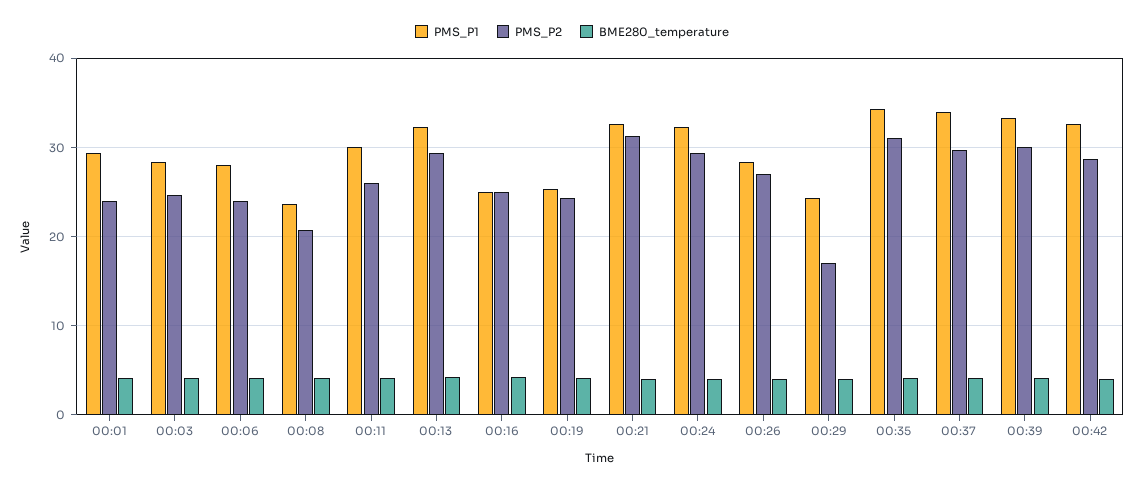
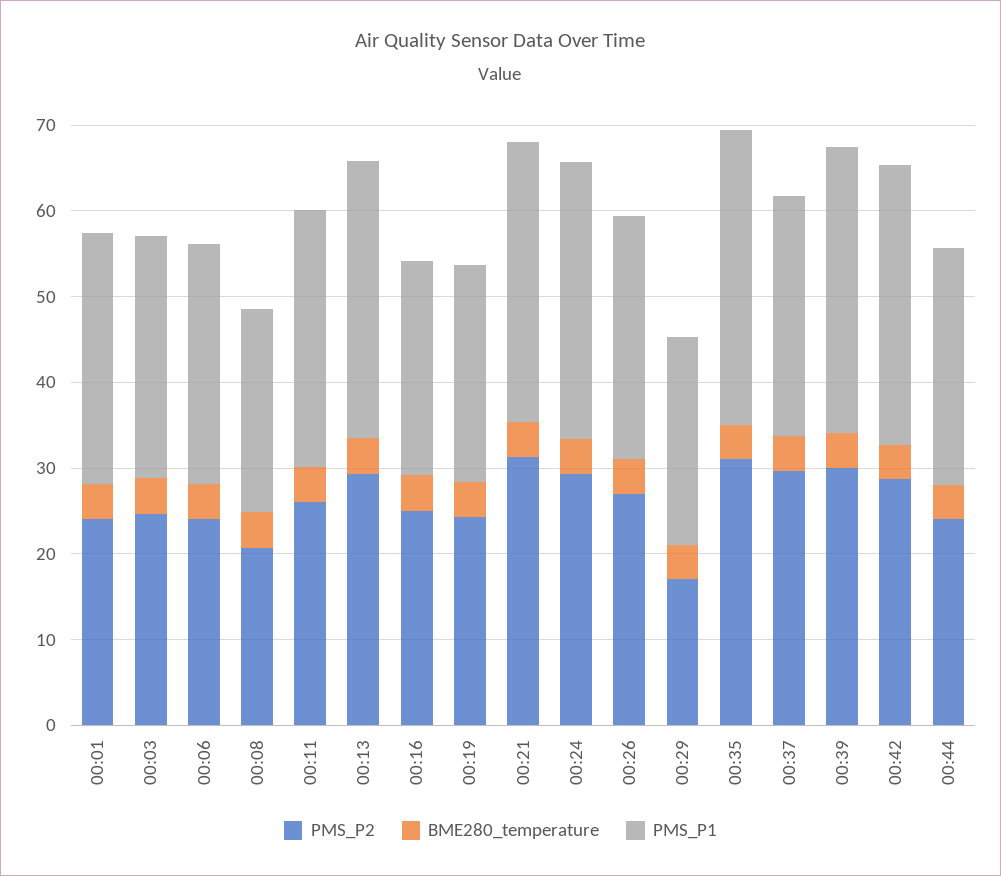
PMS_P1, 00:37: 34 -> 28
PMS_P2, 00:44: none -> 24
BME280_temperature, 00:44: none -> 4
PMS_P1, 00:44: none -> 28

